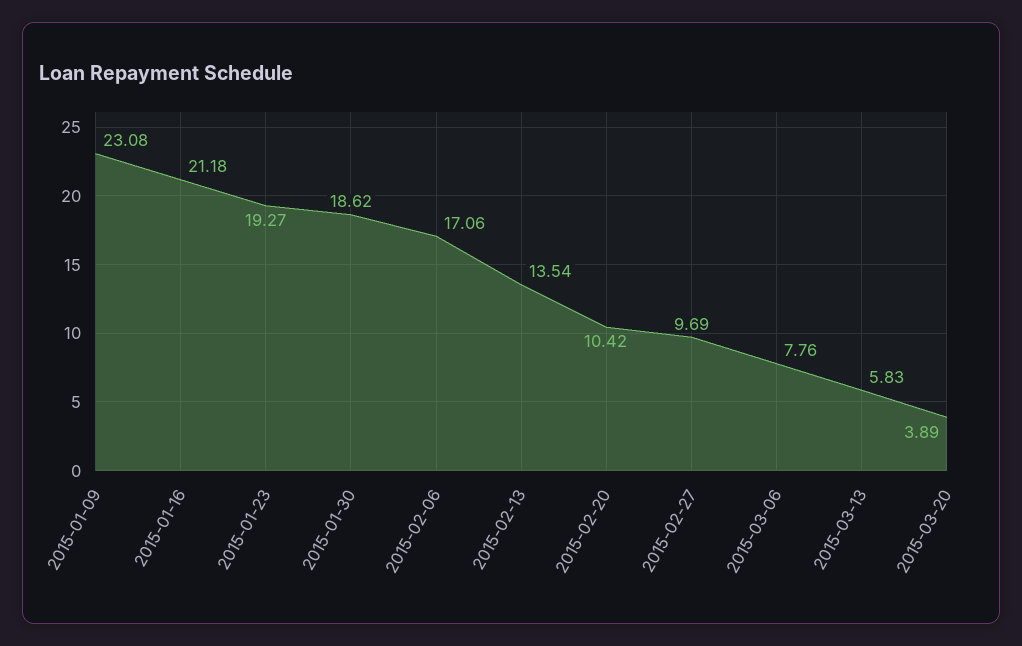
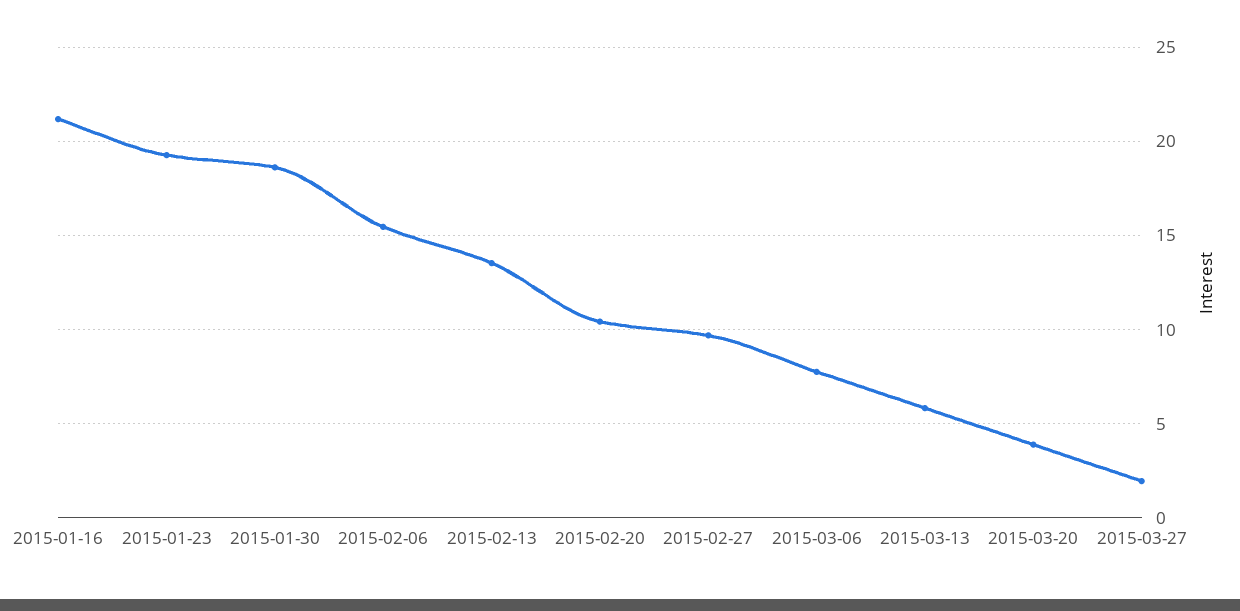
2015-01-09: 23.08 -> none
2015-02-06: 17.06 -> 15.5
2015-03-27: none -> 2

